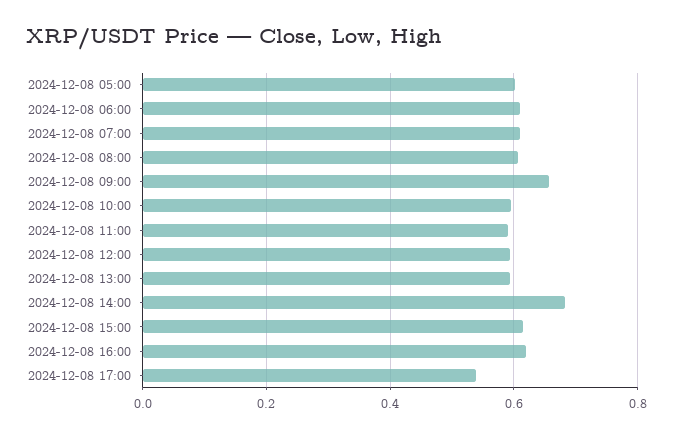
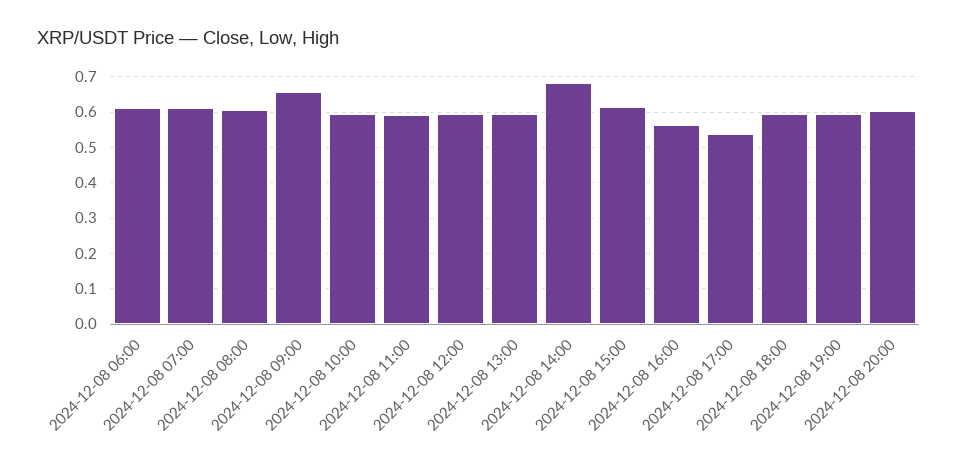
2024-12-08 05:00: 0.6 -> none
2024-12-08 16:00: 0.62 -> 0.56
2024-12-08 18:00: none -> 0.6
2024-12-08 19:00: none -> 0.6
2024-12-08 20:00: none -> 0.6

